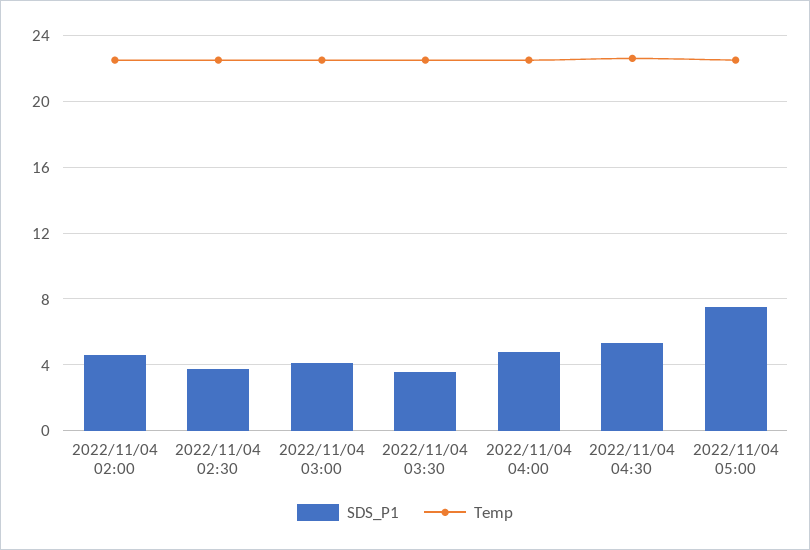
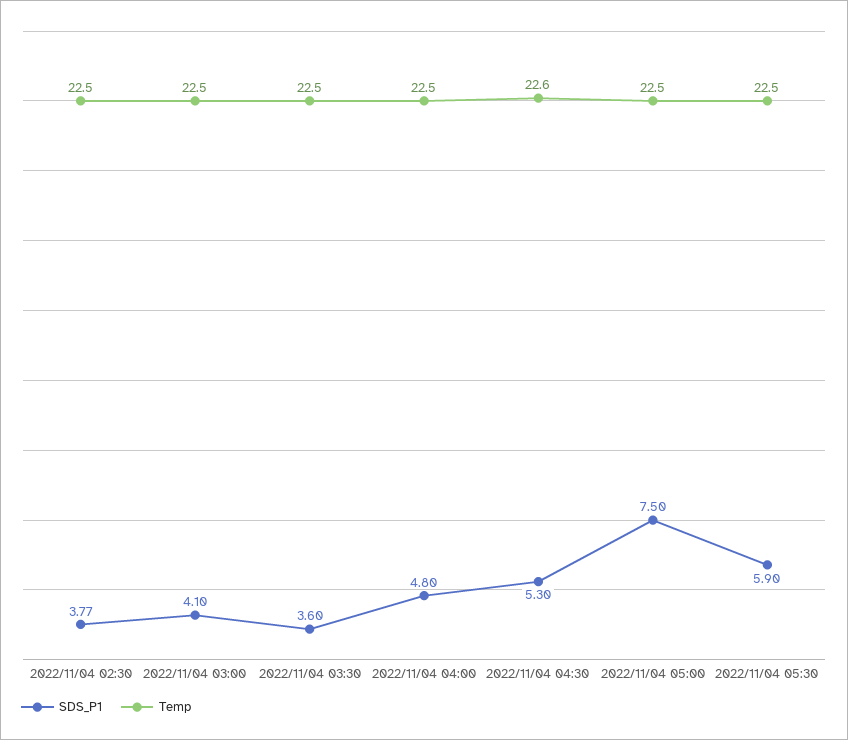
SDS_P1, 2022/11/04 02:00: 4.5 -> none
Temp, 2022/11/04 02:00: 22.5 -> none
SDS_P1, 2022/11/04 05:30: none -> 5.9
Temp, 2022/11/04 05:30: none -> 22.5

